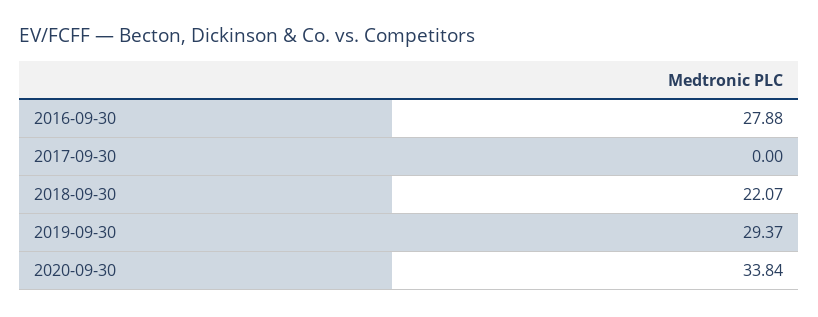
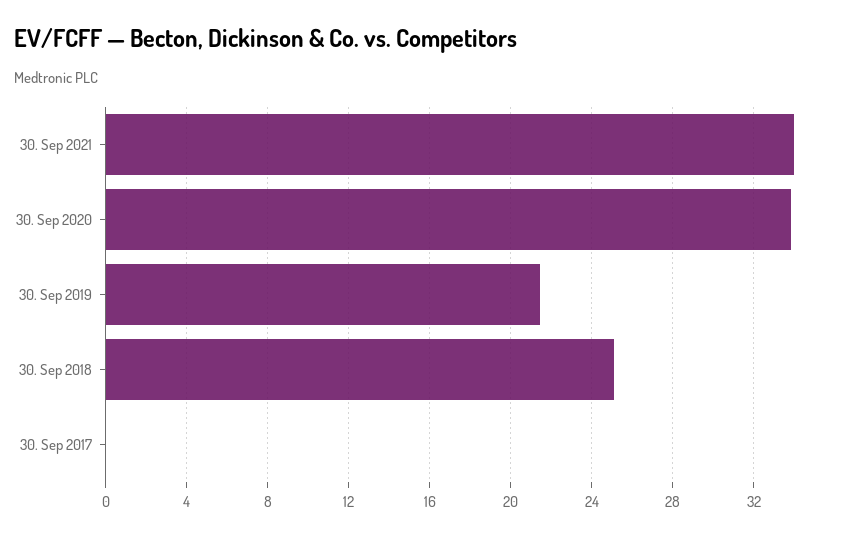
2016-09-30: 27.88 -> none
2018-09-30: 22.07 -> 25
2019-09-30: 29.37 -> 21.5
30. Sep 2021: none -> 34

